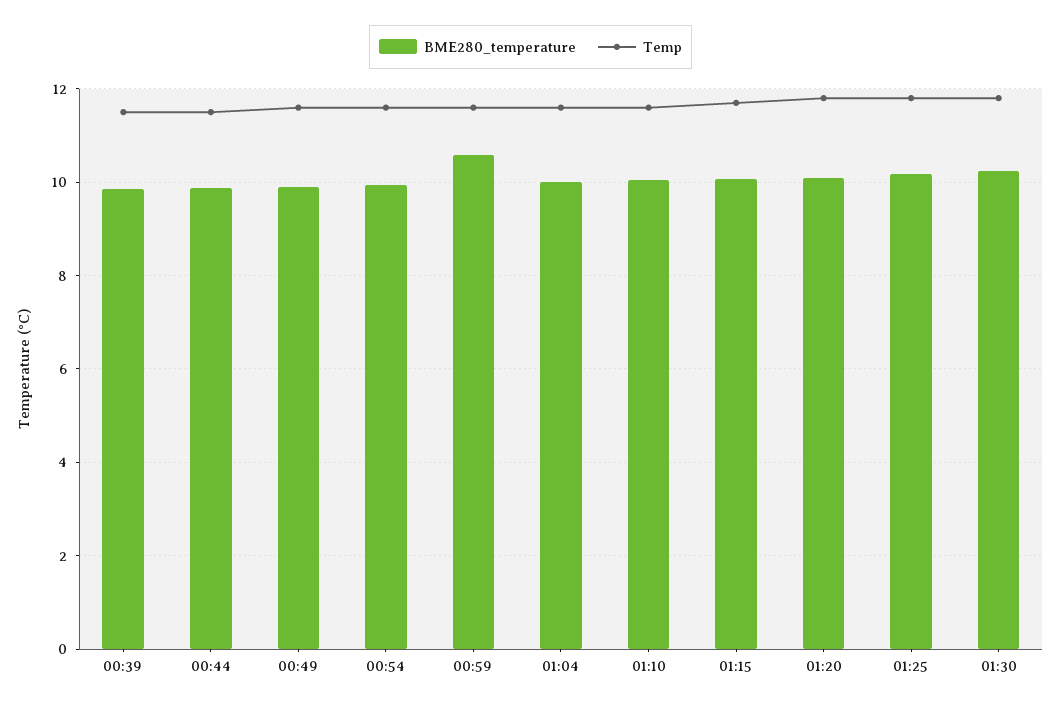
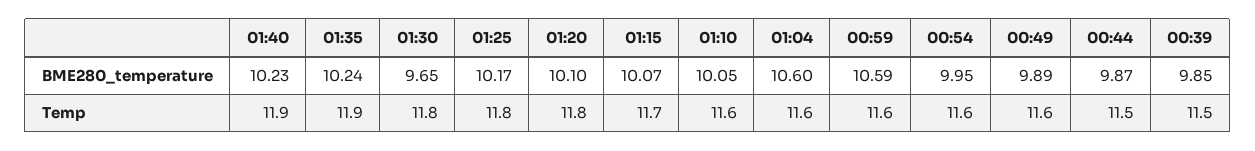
BME280_temperature, 01:04: 10 -> 10.6
BME280_temperature, 01:30: 10.2 -> 9.65
BME280_temperature, 01:40: none -> 10.23
BME280_temperature, 01:35: none -> 10.24
Temp, 01:40: none -> 11.9
Temp, 01:35: none -> 11.9

